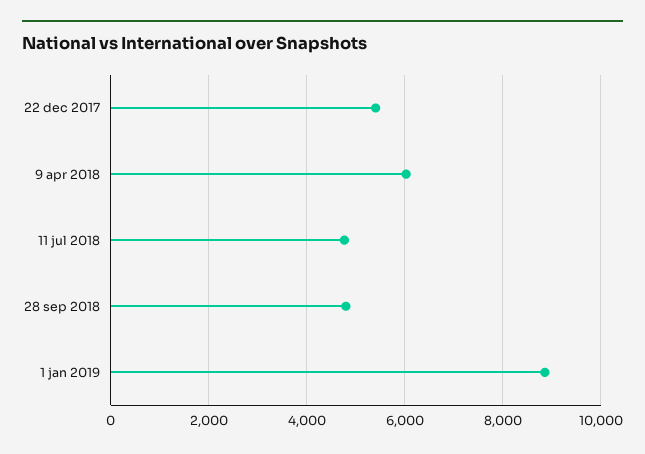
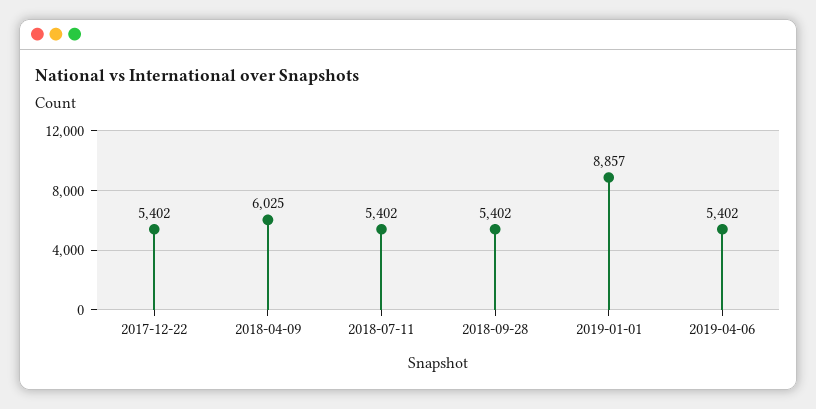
11 jul 2018: 4800 -> 5402
28 sep 2018: 4800 -> 5402
2019-04-06: none -> 5402

